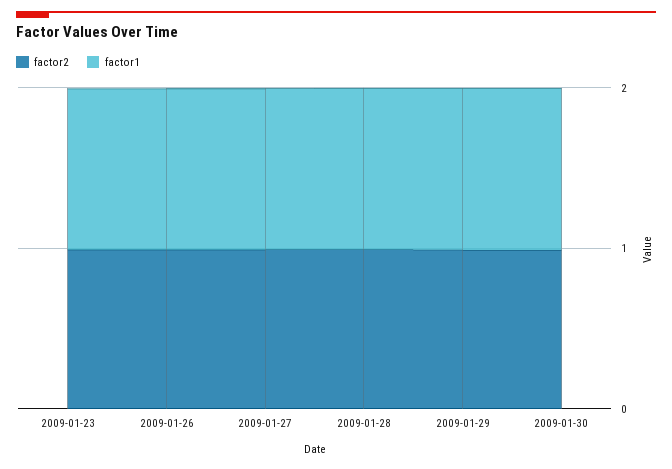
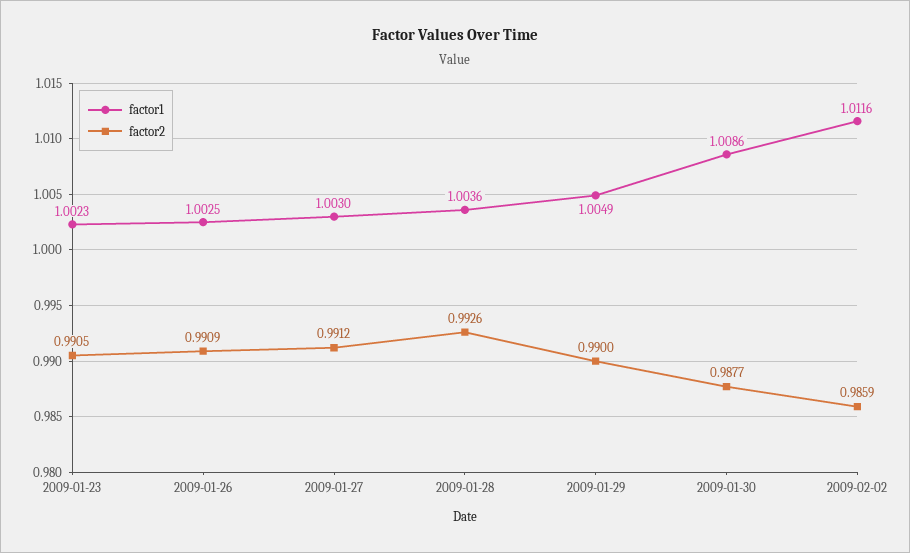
factor1, 2009-02-02: none -> 1.0116
factor2, 2009-02-02: none -> 0.9859

